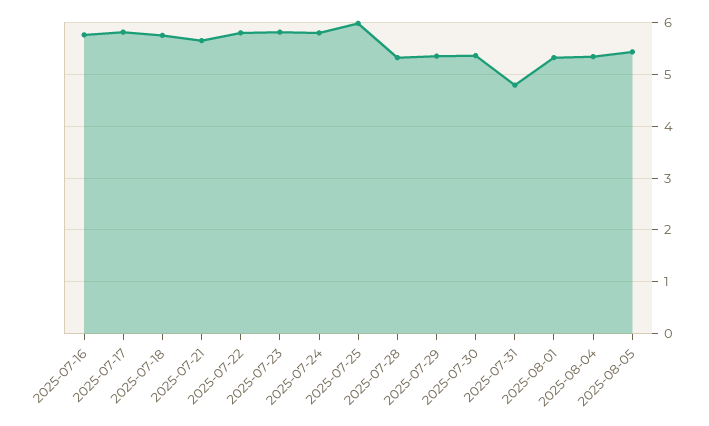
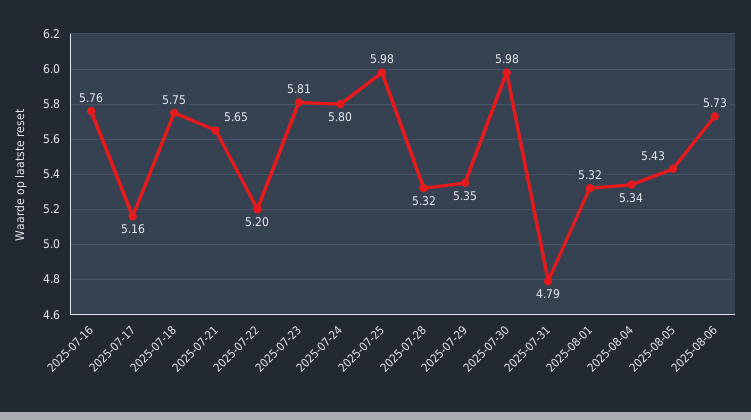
2025-07-17: 5.8 -> 5.16
2025-07-22: 5.8 -> 5.2
2025-07-30: 5.4 -> 5.98
2025-08-06: none -> 5.73

